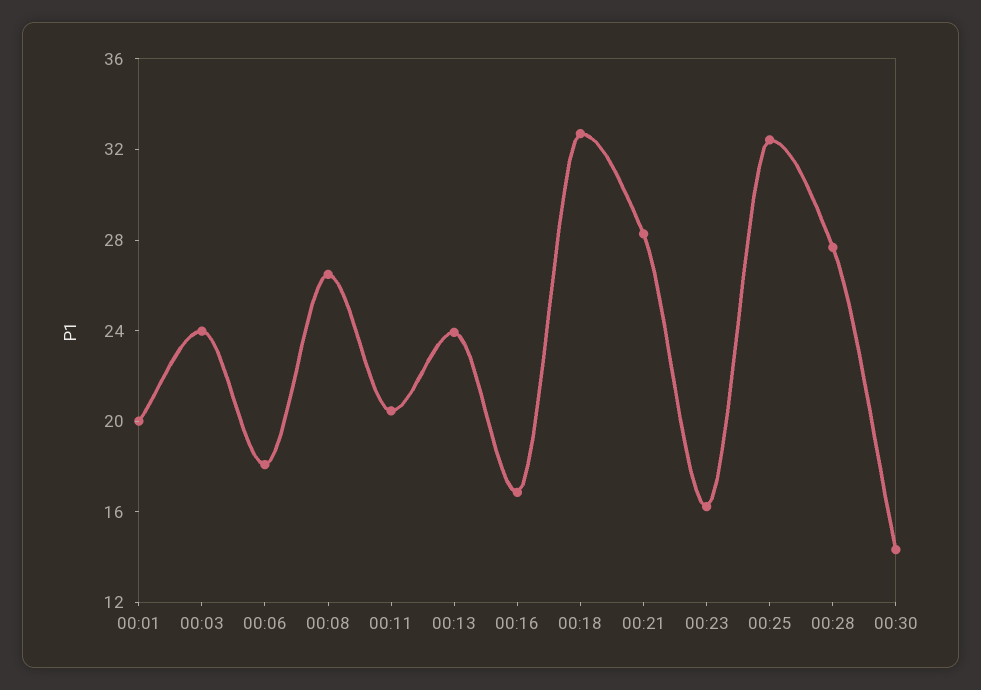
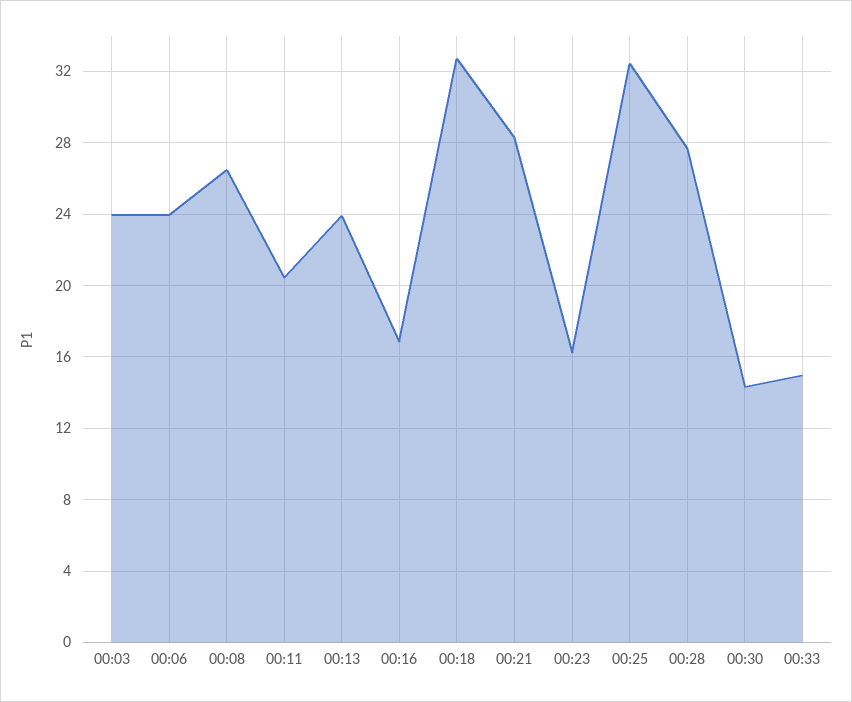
00:01: 20 -> none
00:06: 18 -> 24
00:33: none -> 15

